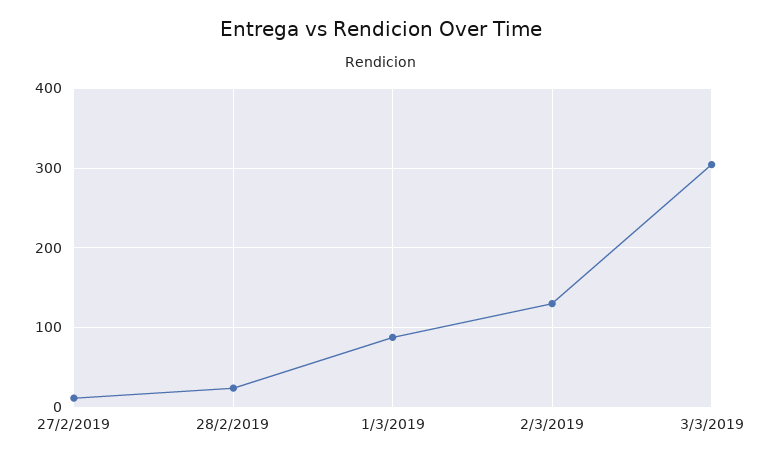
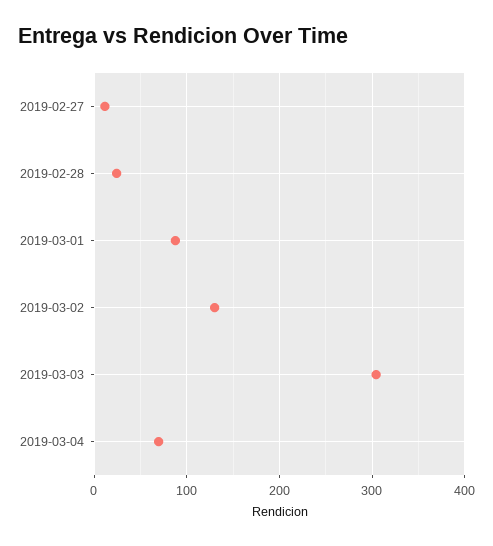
2019-03-04: none -> 70

